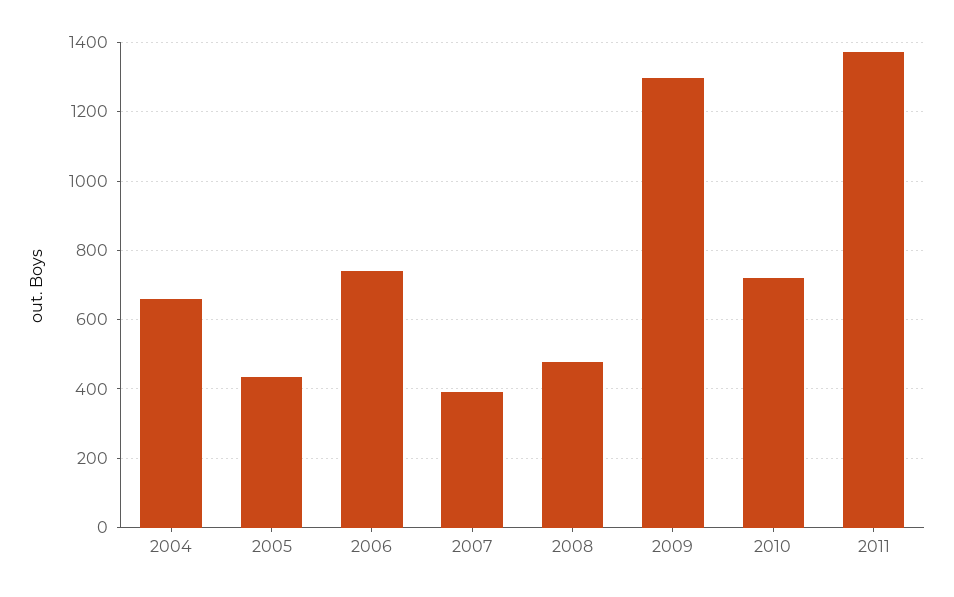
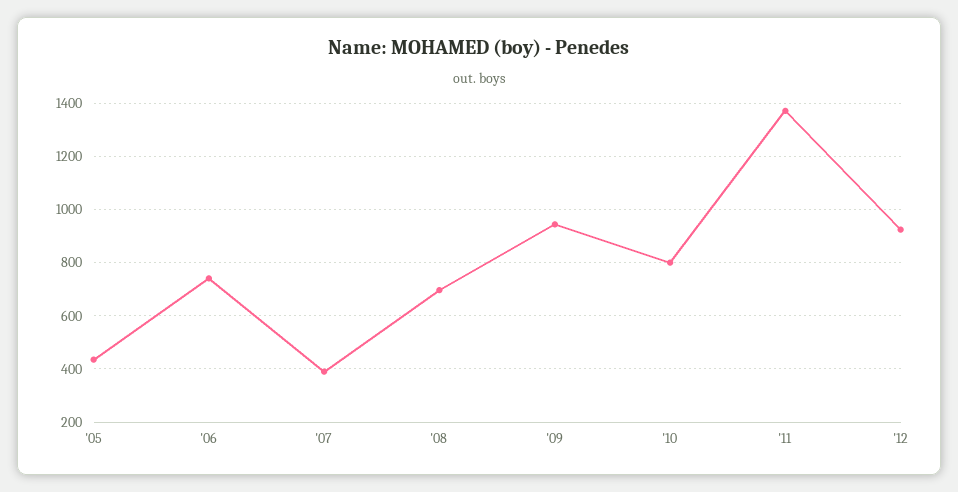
2004: 660 -> none
2008: 480 -> 700
2009: 1300 -> 950
2010: 720 -> 800
'12: none -> 925

